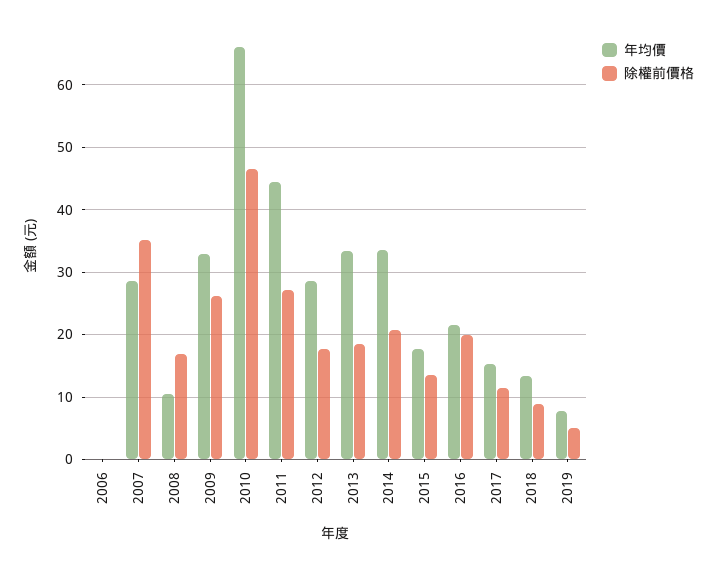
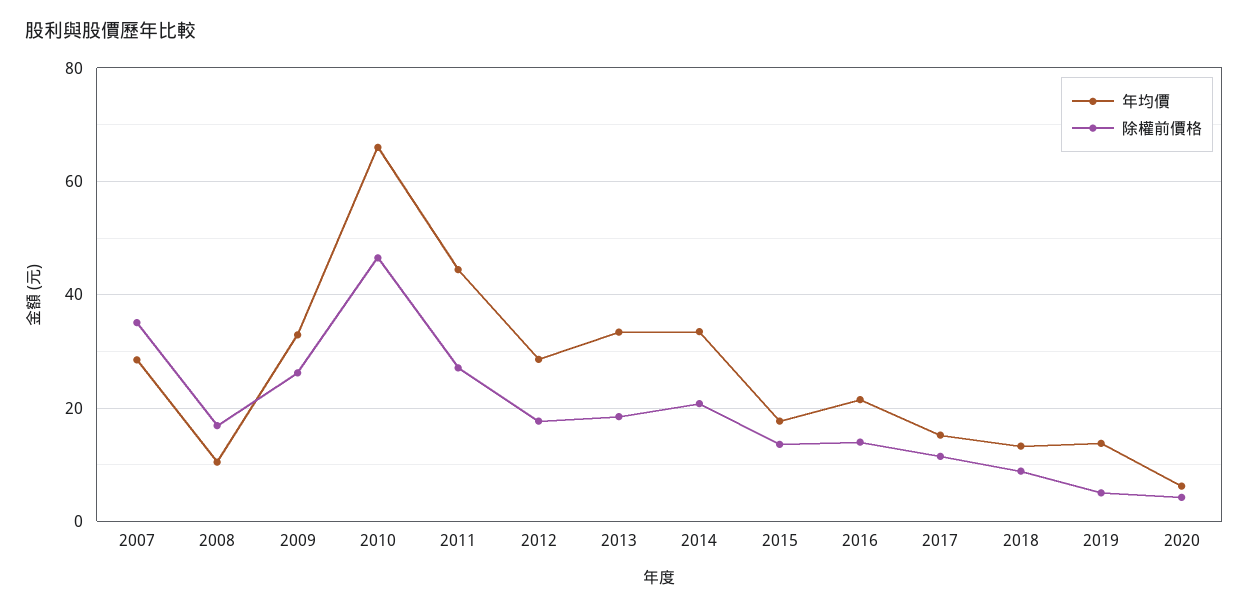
年均價, 2006: 0 -> none
除權前價格, 2006: 0 -> none
除權前價格, 2016: 20 -> 14
年均價, 2019: 8 -> 14
年均價, 2020: none -> 6
除權前價格, 2020: none -> 4

